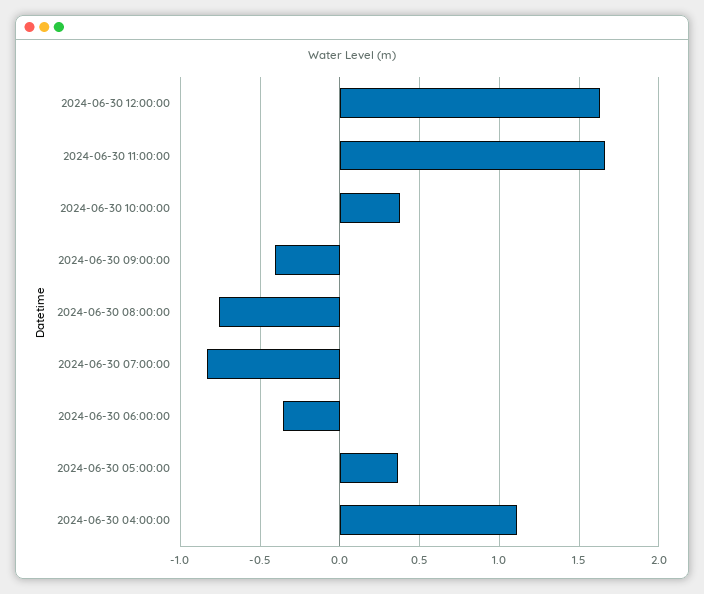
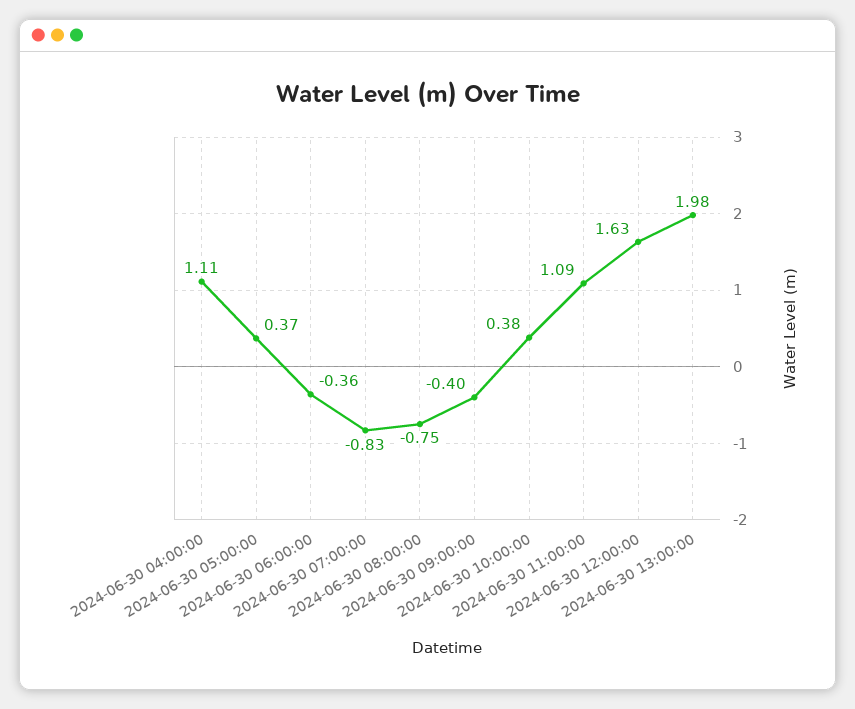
2024-06-30 11:00:00: 1.65 -> 1.09
2024-06-30 13:00:00: none -> 1.98

